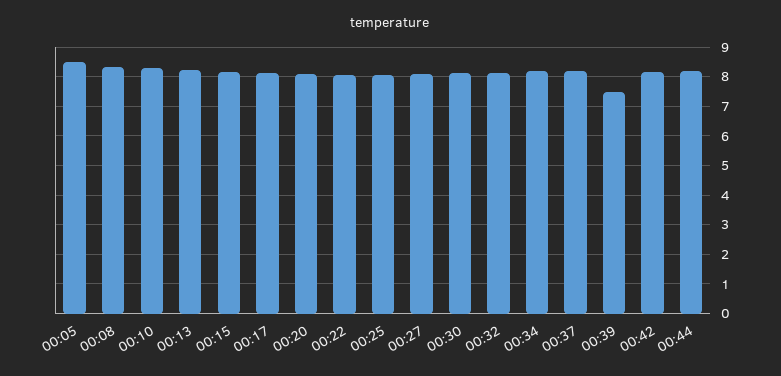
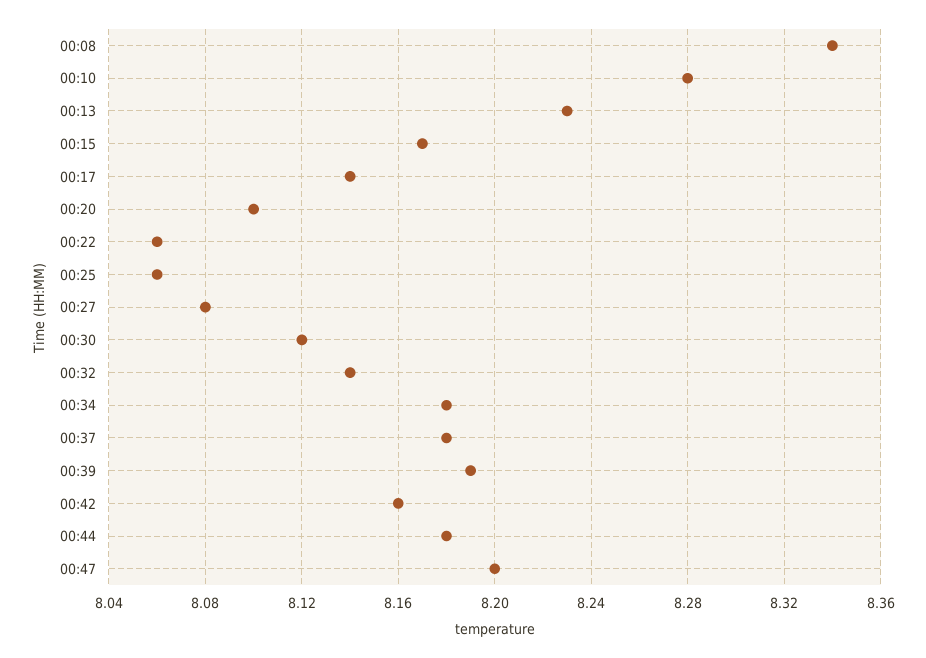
00:05: 8.5 -> none
00:39: 7.5 -> 8.19
00:47: none -> 8.2

